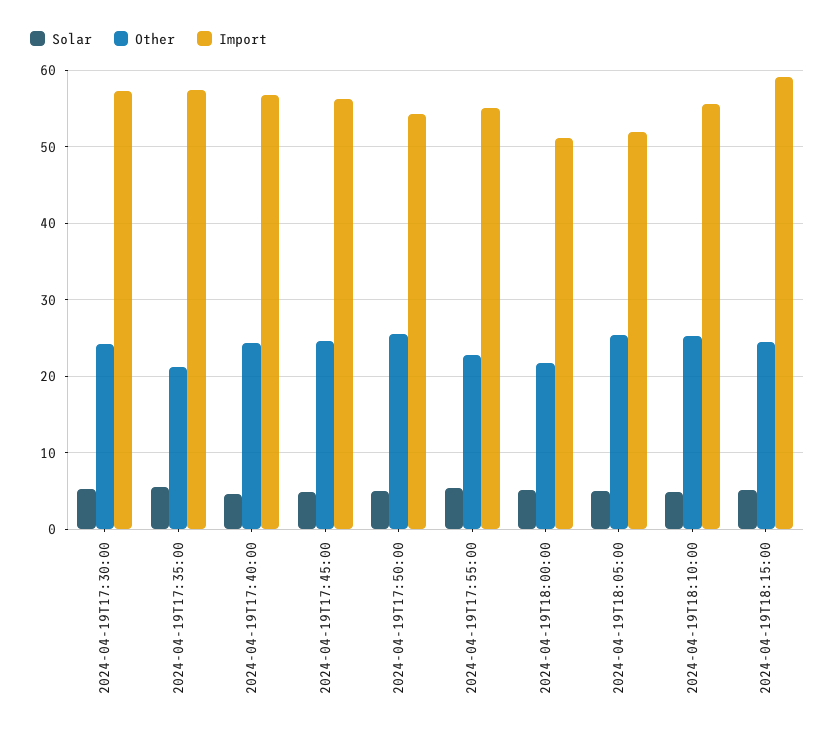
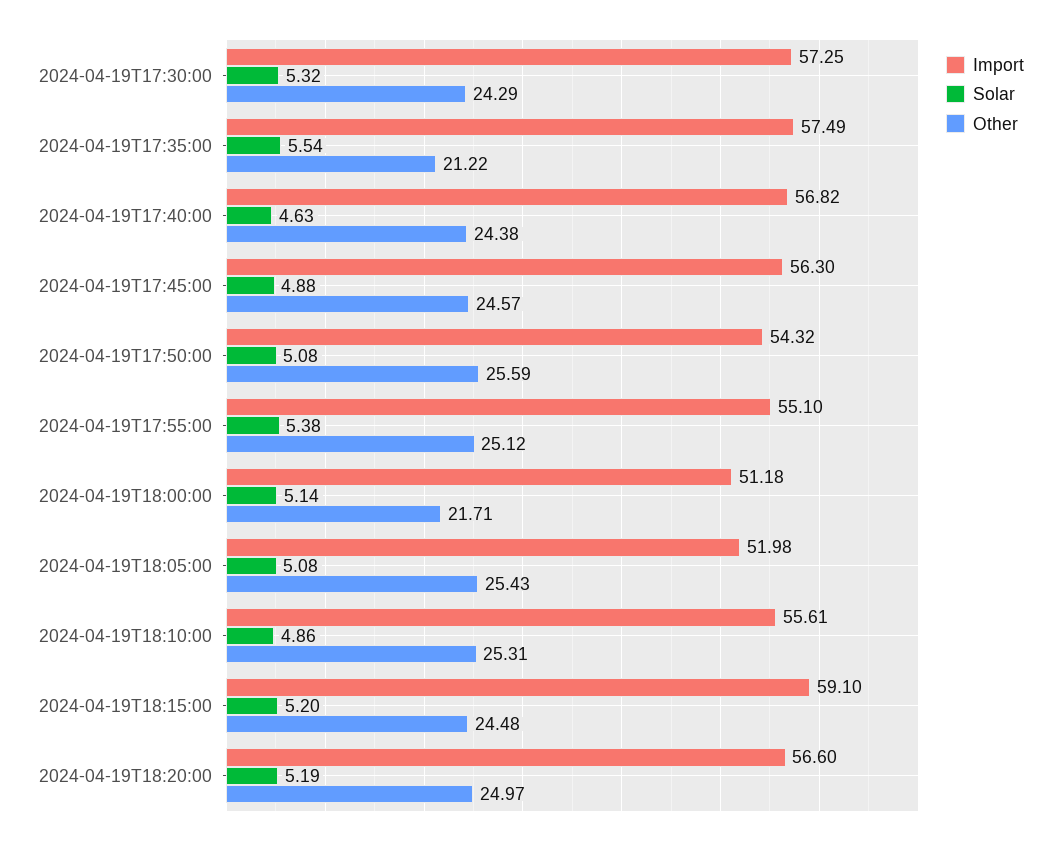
Other, 2024-04-19T17:55:00: 23 -> 25.12
Import, 2024-04-19T18:20:00: none -> 56.6
Solar, 2024-04-19T18:20:00: none -> 5.19
Other, 2024-04-19T18:20:00: none -> 24.97

